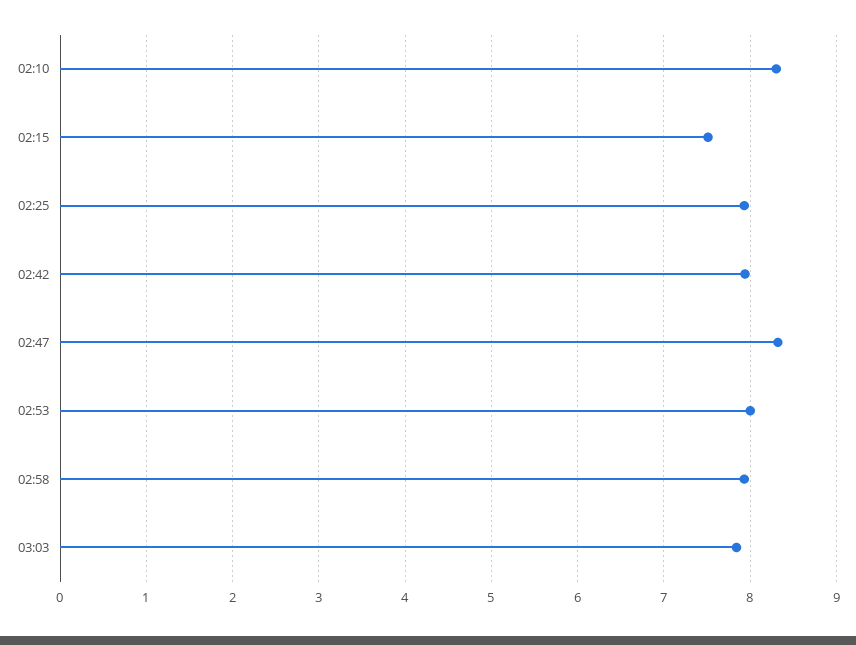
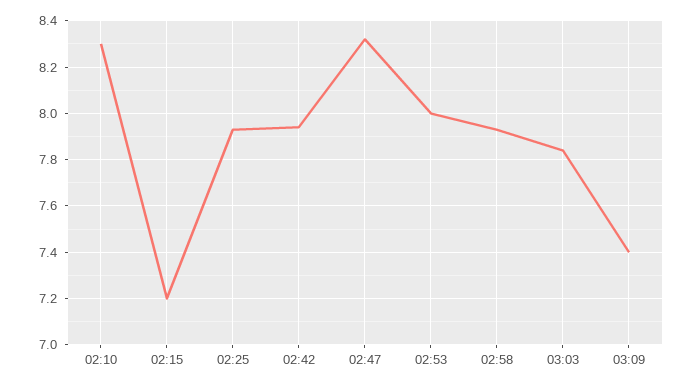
02:15: 7.5 -> 7.2
03:09: none -> 7.4

